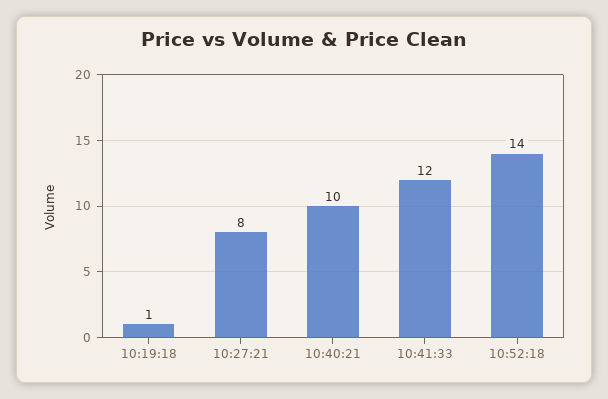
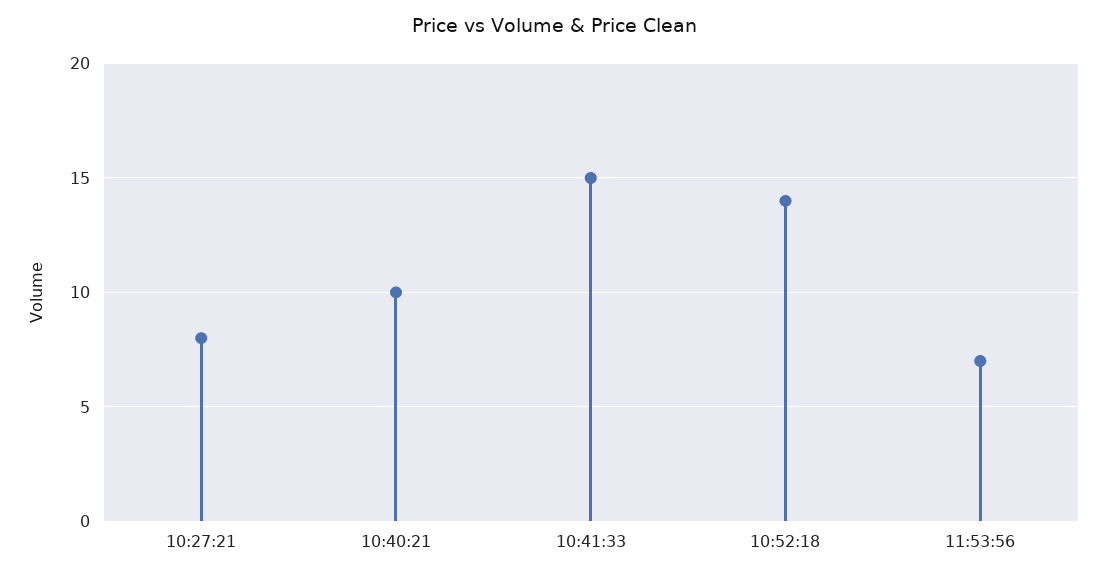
10:19:18: 1 -> none
10:41:33: 12 -> 15
11:53:56: none -> 7

